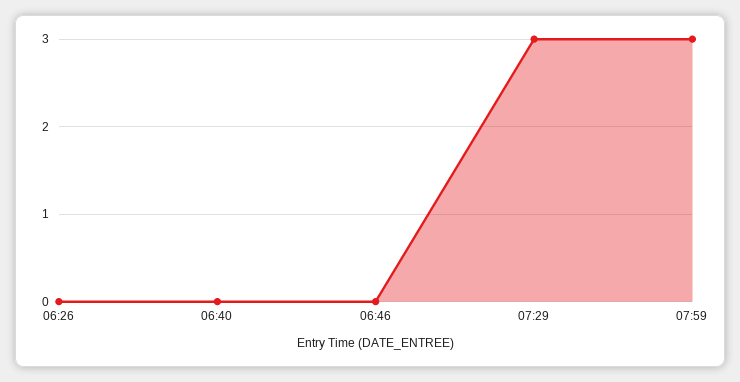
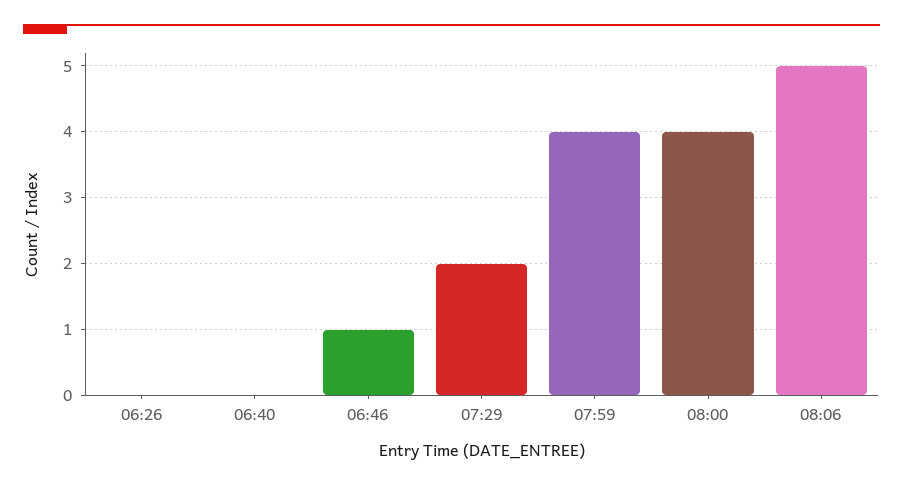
06:46: 0 -> 1
07:29: 3 -> 2
07:59: 3 -> 4
08:00: none -> 4
08:06: none -> 5

